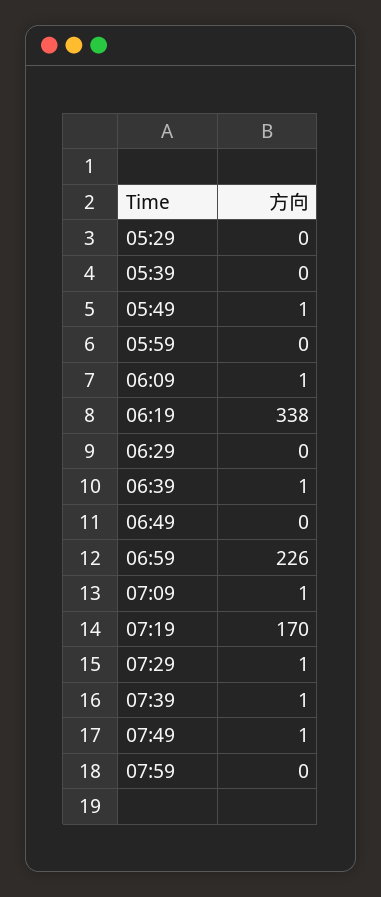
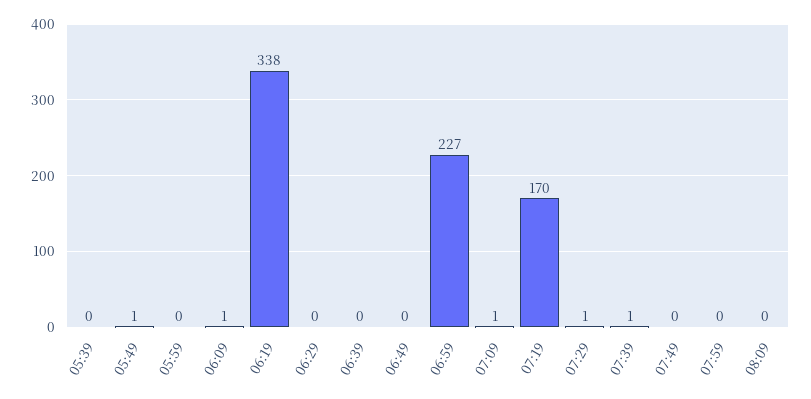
05:29: 0 -> none
06:39: 1 -> 0
06:59: 226 -> 227
07:49: 1 -> 0
08:09: none -> 0

